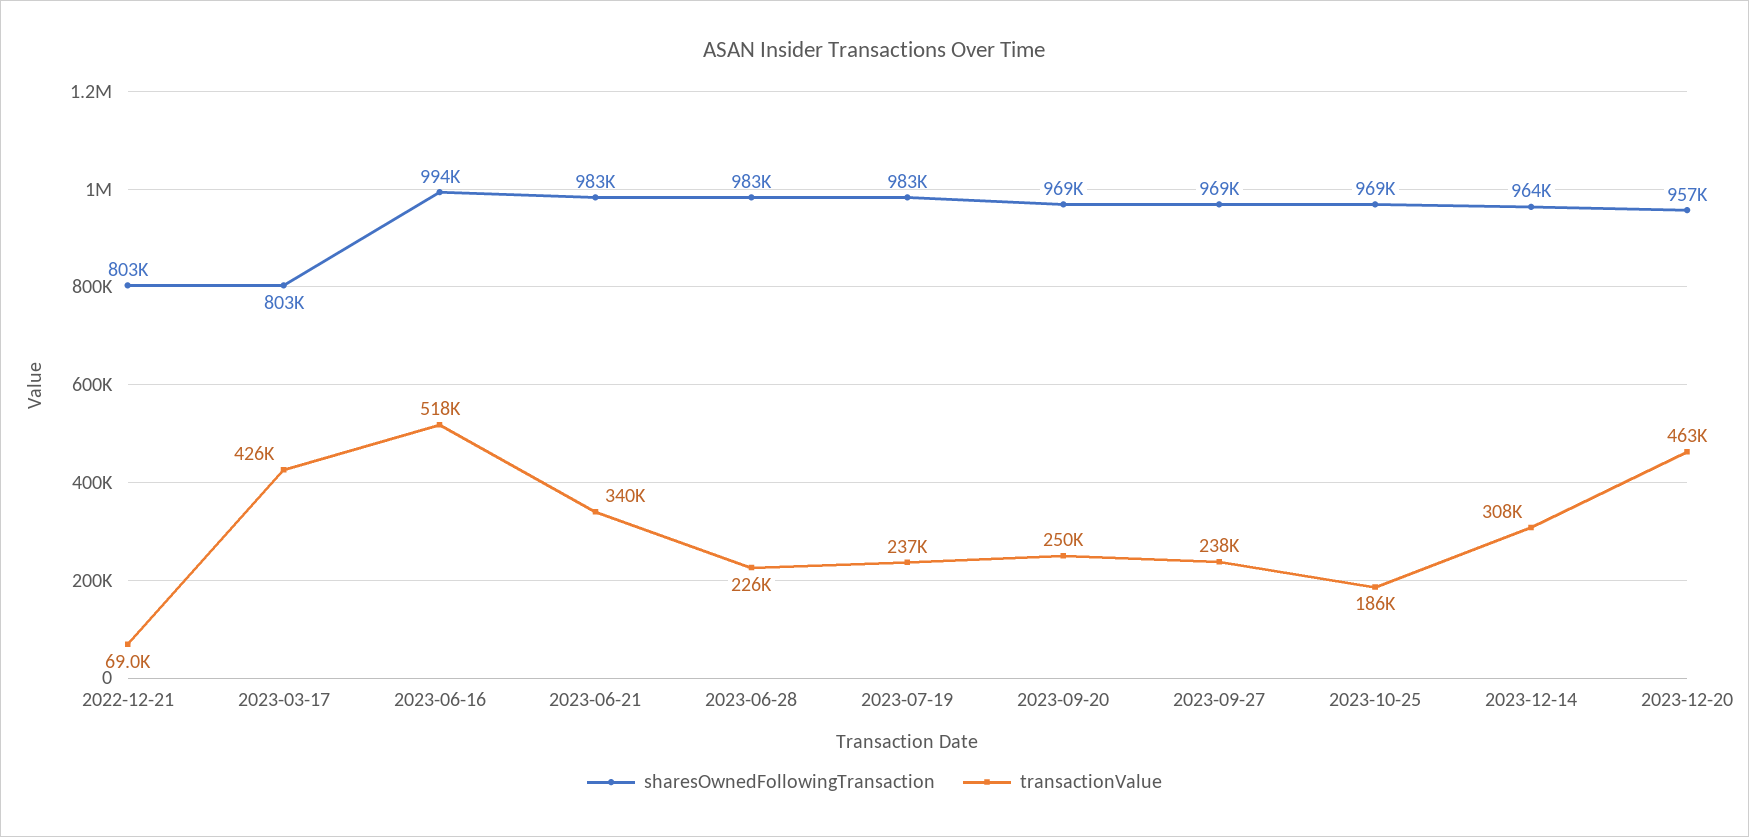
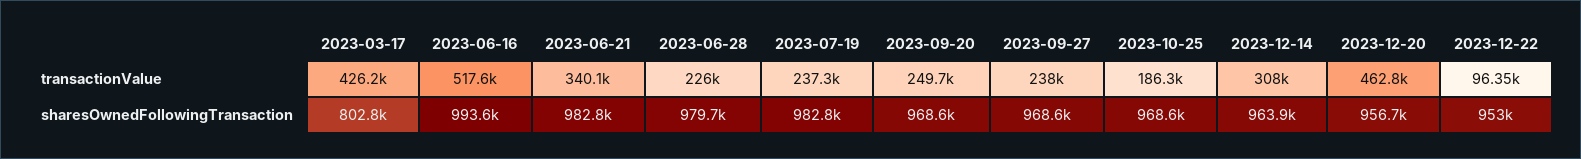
sharesOwnedFollowingTransaction, 2022-12-21: 803000 -> none
transactionValue, 2022-12-21: 69000 -> none
sharesOwnedFollowingTransaction, 2023-06-28: 983000 -> 979700
transactionValue, 2023-12-22: none -> 96350
sharesOwnedFollowingTransaction, 2023-12-22: none -> 953000

